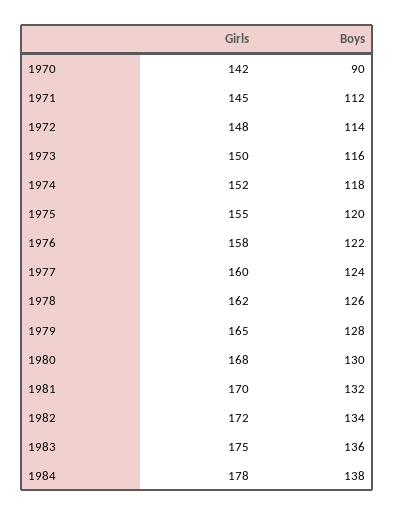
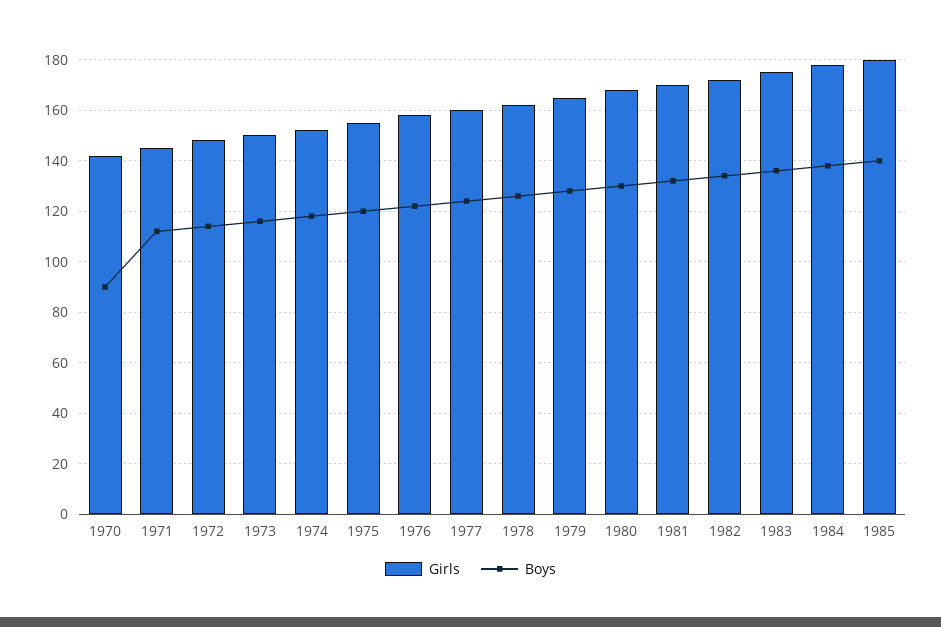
Girls, 1985: none -> 180
Boys, 1985: none -> 140

